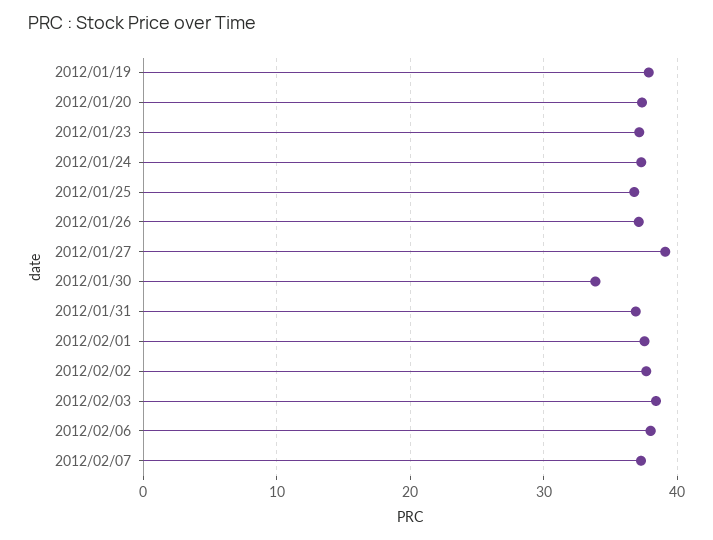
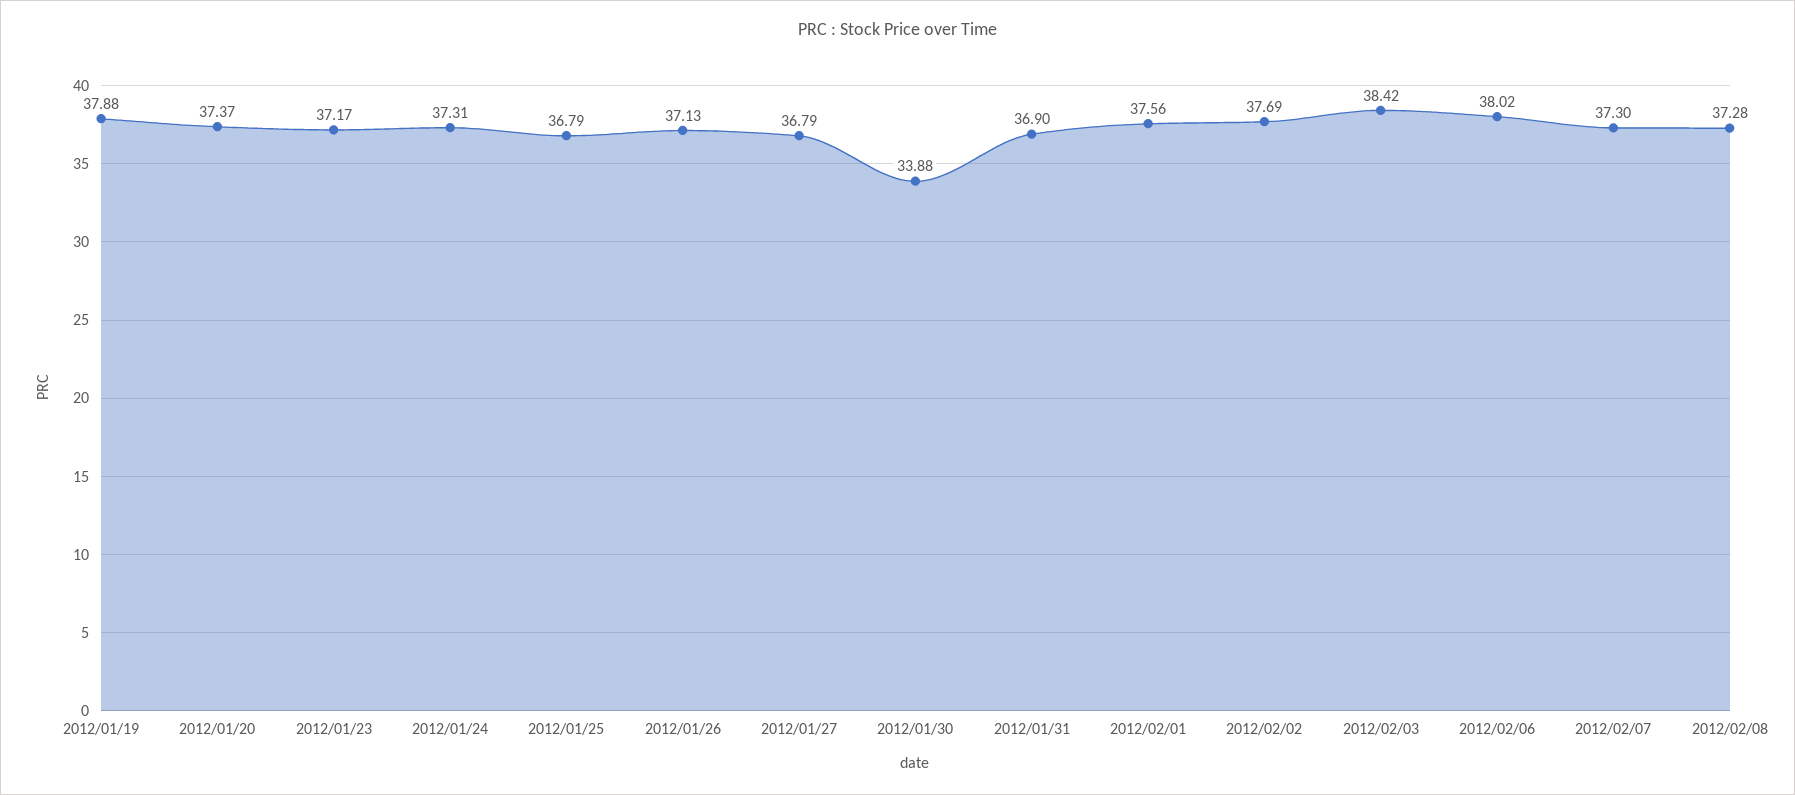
2012/01/27: 39 -> 36.79
2012/02/08: none -> 37.28

